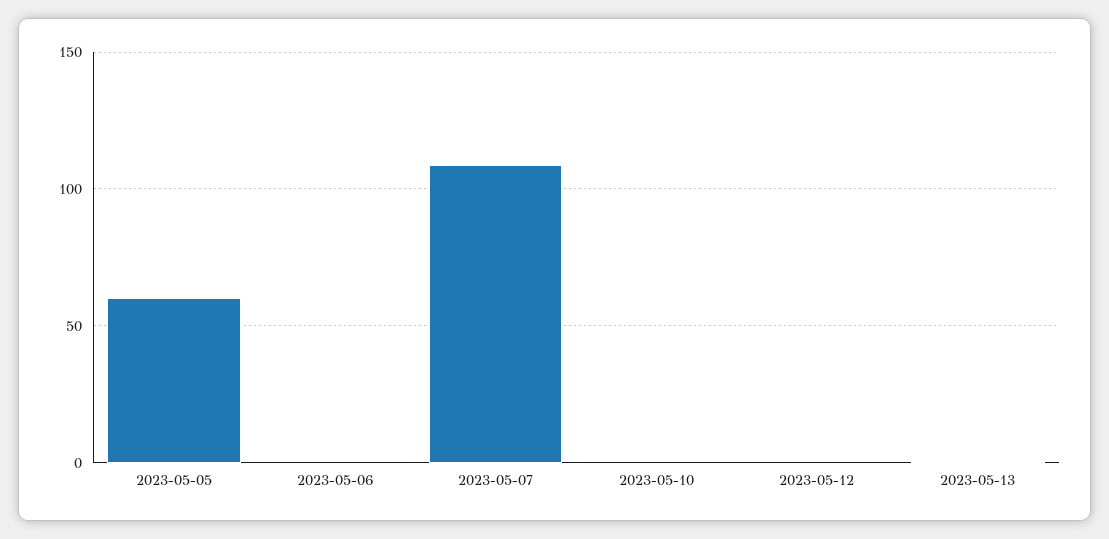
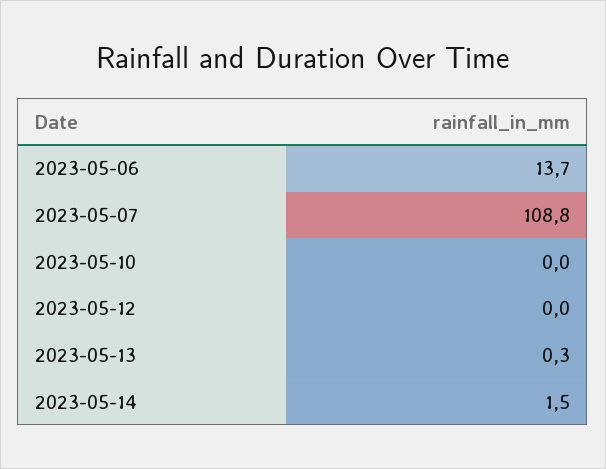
2023-05-05: 60 -> none
2023-05-06: 0 -> 13.7
2023-05-14: none -> 1.5

